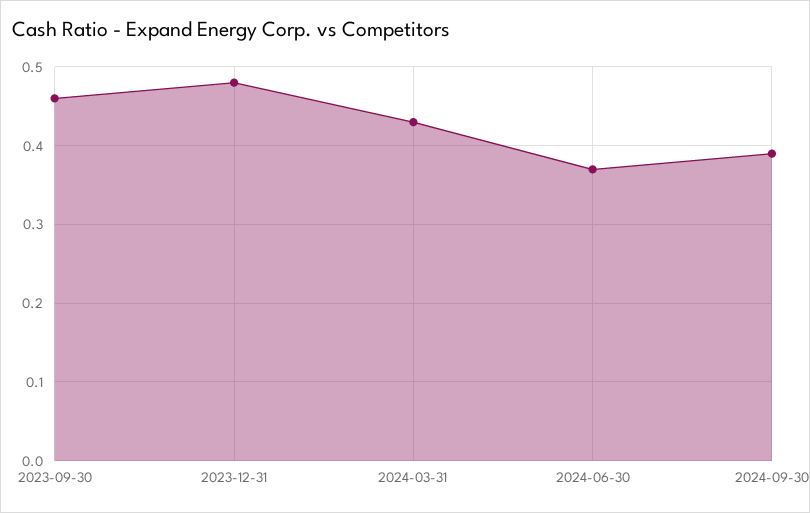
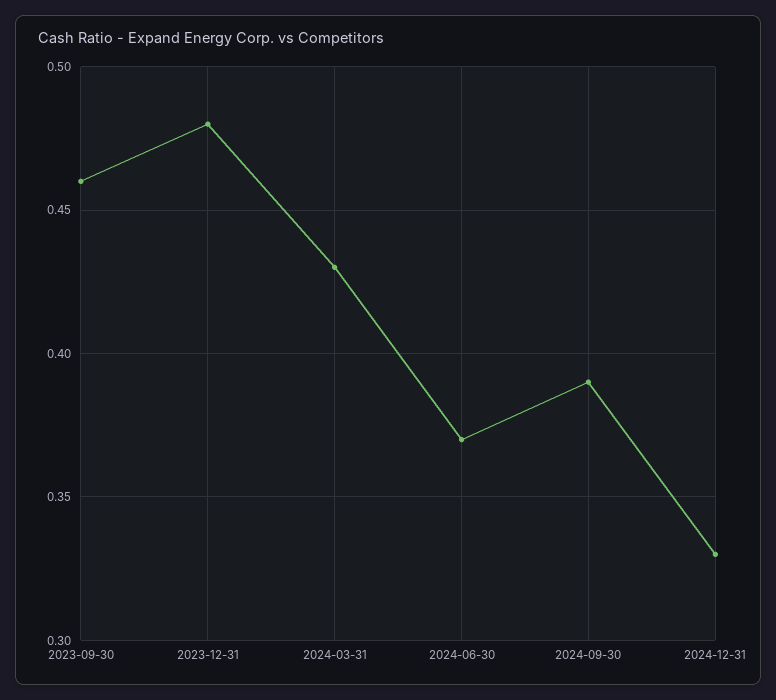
2024-12-31: none -> 0.33

